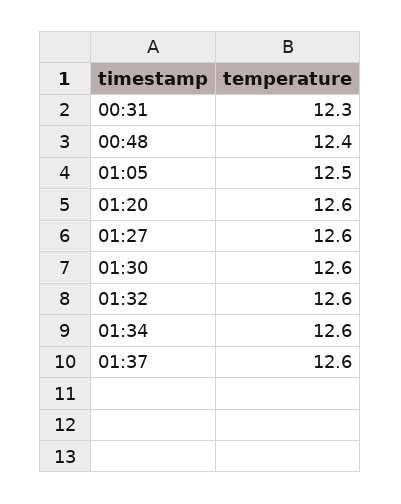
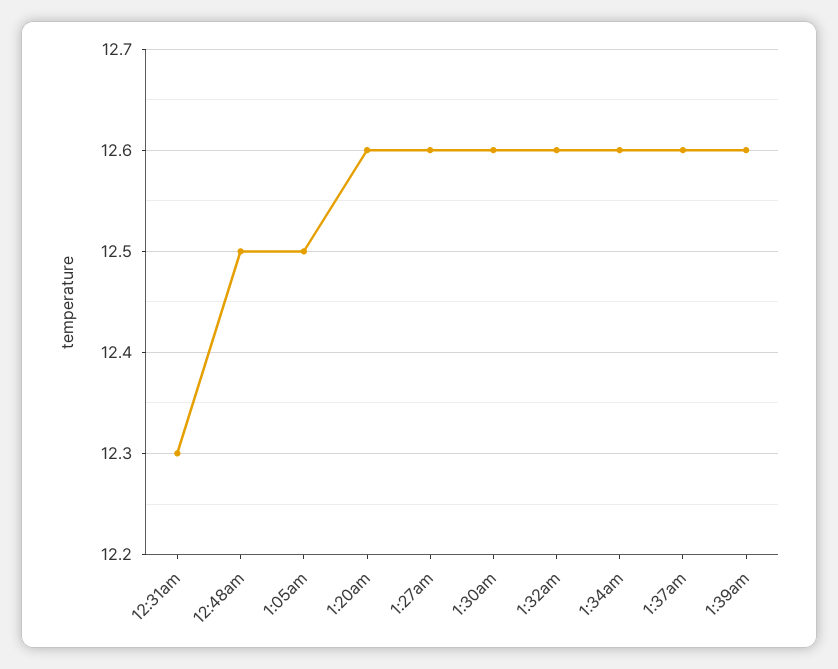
00:48: 12.4 -> 12.5
1:39am: none -> 12.6

